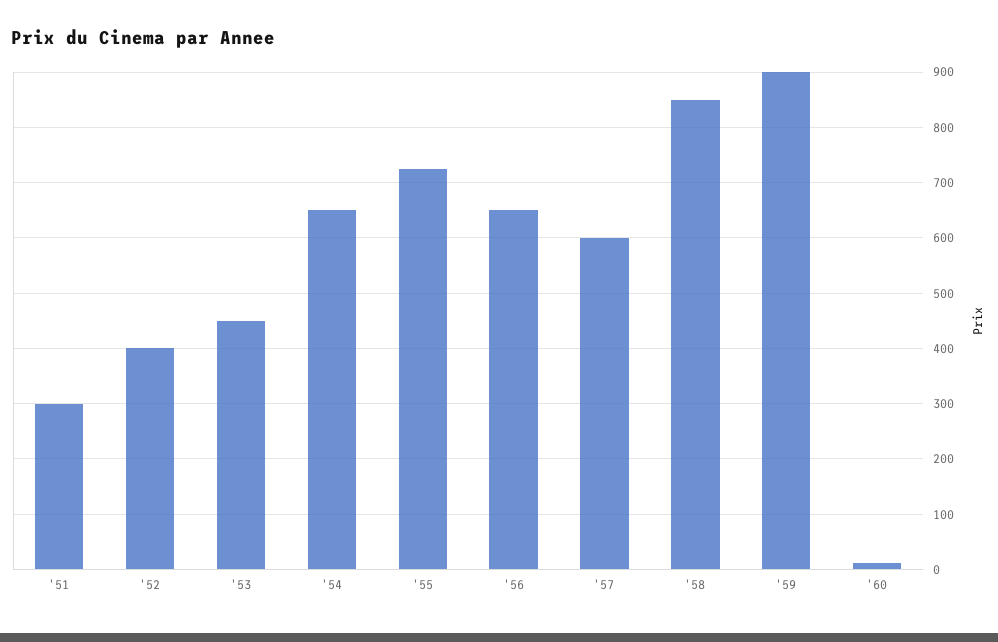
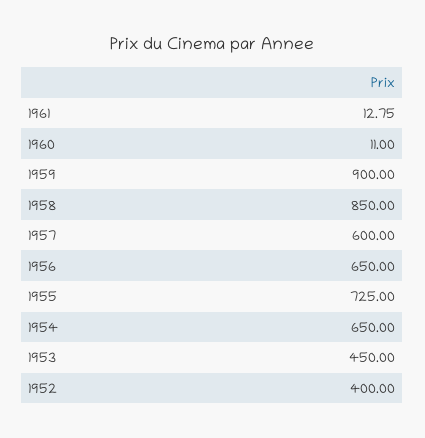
'51: 300 -> none
1961: none -> 12.75

